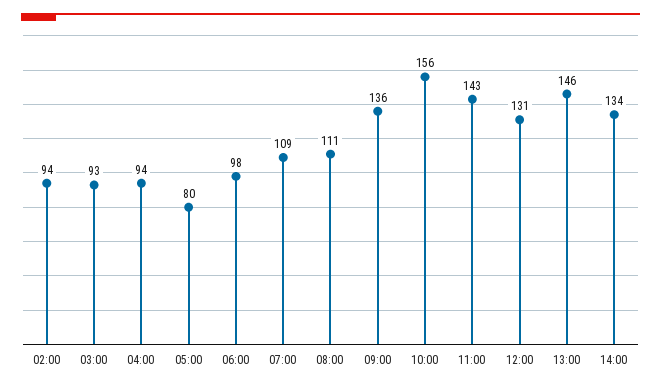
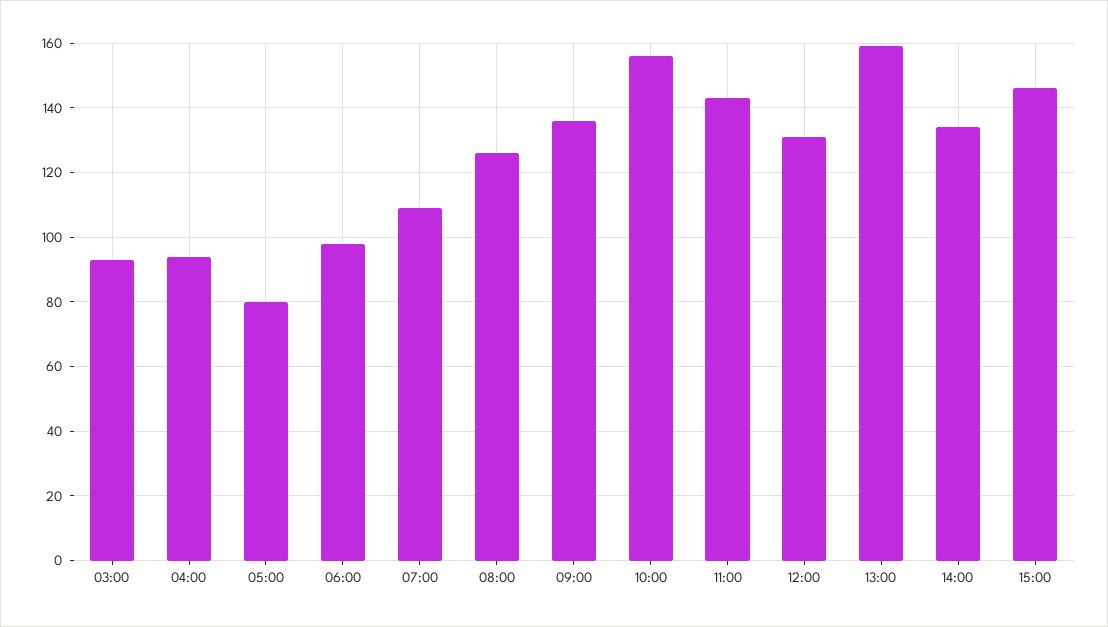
02:00: 94 -> none
08:00: 111 -> 125
13:00: 146 -> 160
15:00: none -> 145

